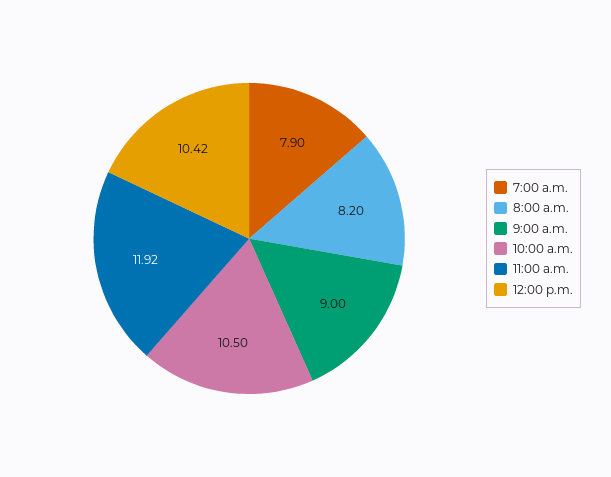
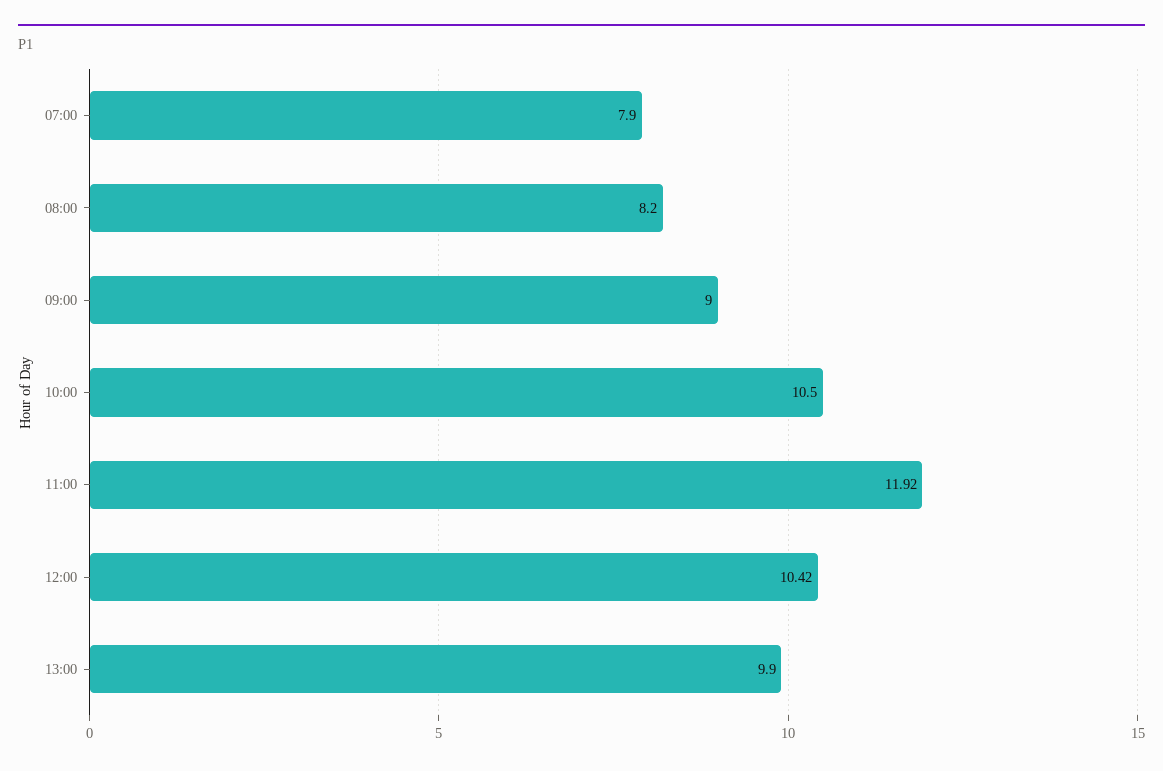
13:00: none -> 9.9

